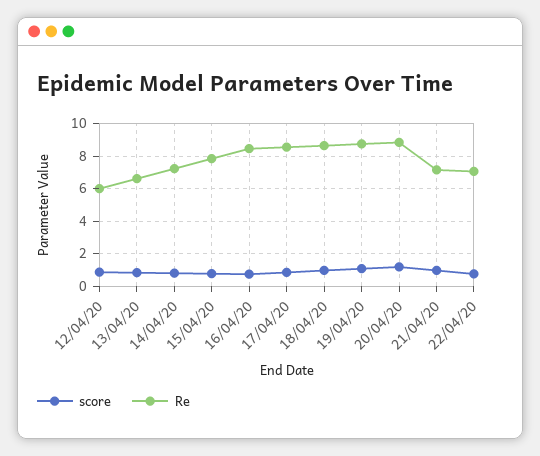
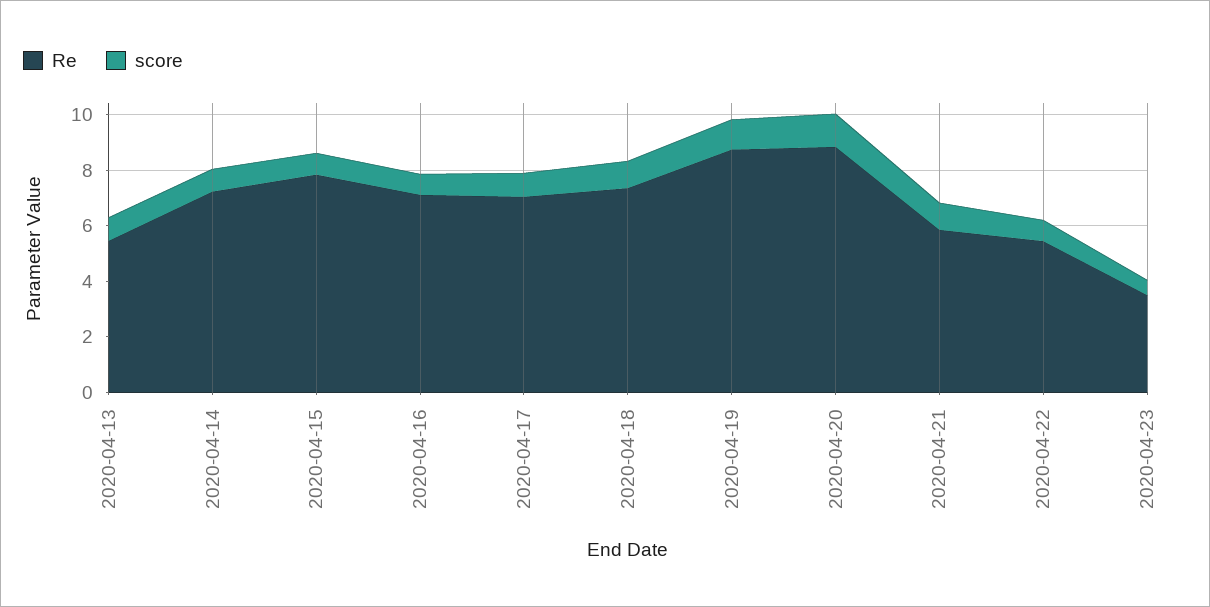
score, 12/04/20: 1 -> none
Re, 12/04/20: 6 -> none
Re, 13/04/20: 6.5 -> 5.5
Re, 16/04/20: 8.5 -> 7
Re, 17/04/20: 8.5 -> 7
Re, 18/04/20: 8.5 -> 7.5
Re, 21/04/20: 7 -> 6
Re, 22/04/20: 7 -> 5.5
Re, 2020-04-23: none -> 3.5
score, 2020-04-23: none -> 0.5

